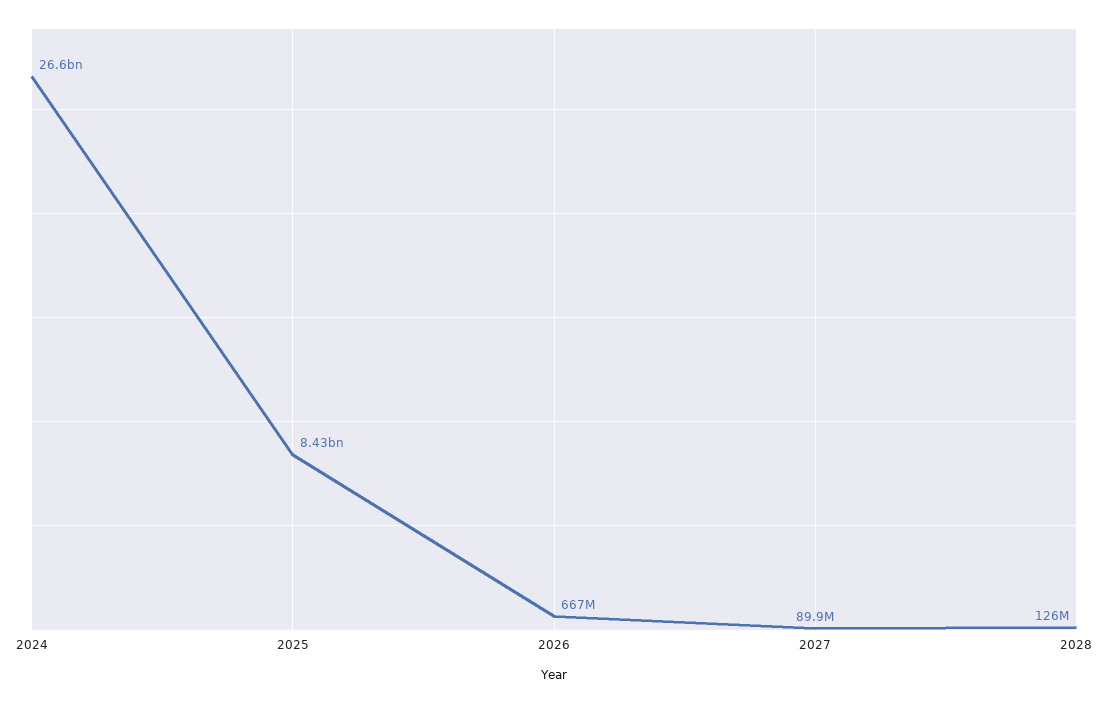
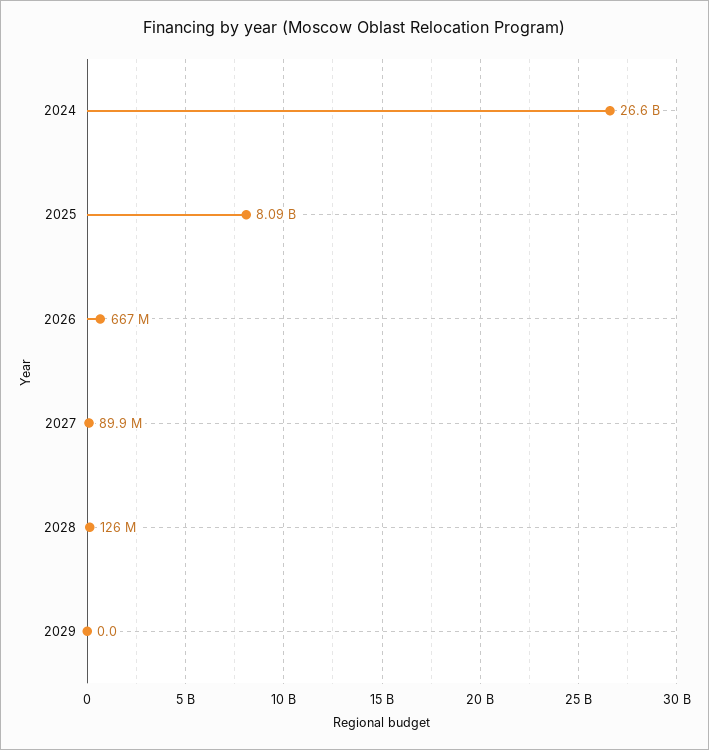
2025: 8430000000 -> 8090000000
2029: none -> 0

